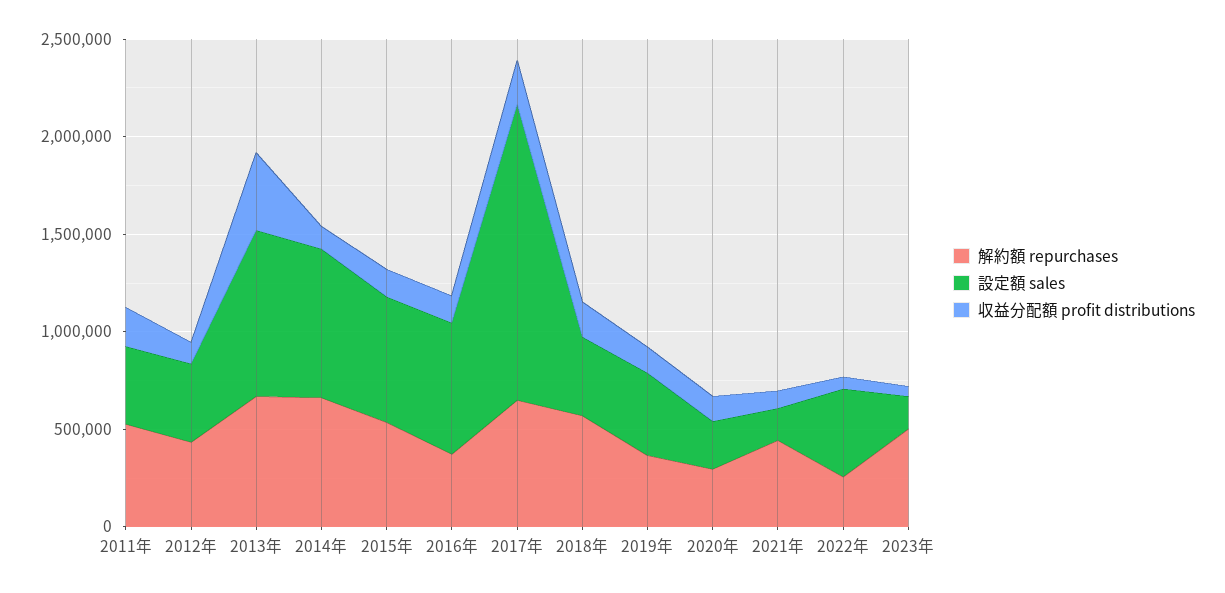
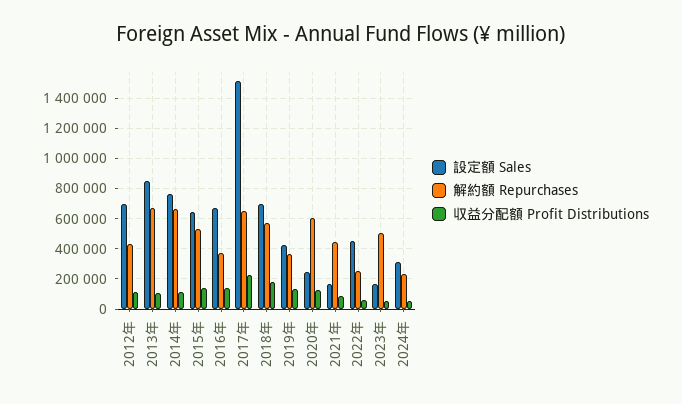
解約額 repurchases, 2011年: 500000 -> none
設定額 sales, 2011年: 400000 -> none
収益分配額 profit distributions, 2011年: 200000 -> none
設定額 sales, 2012年: 400000 -> 700000
収益分配額 profit distributions, 2013年: 400000 -> 100000
設定額 sales, 2018年: 400000 -> 700000
解約額 repurchases, 2020年: 300000 -> 600000
設定額 sales, 2024年: none -> 300000
解約額 repurchases, 2024年: none -> 250000
収益分配額 profit distributions, 2024年: none -> 50000

